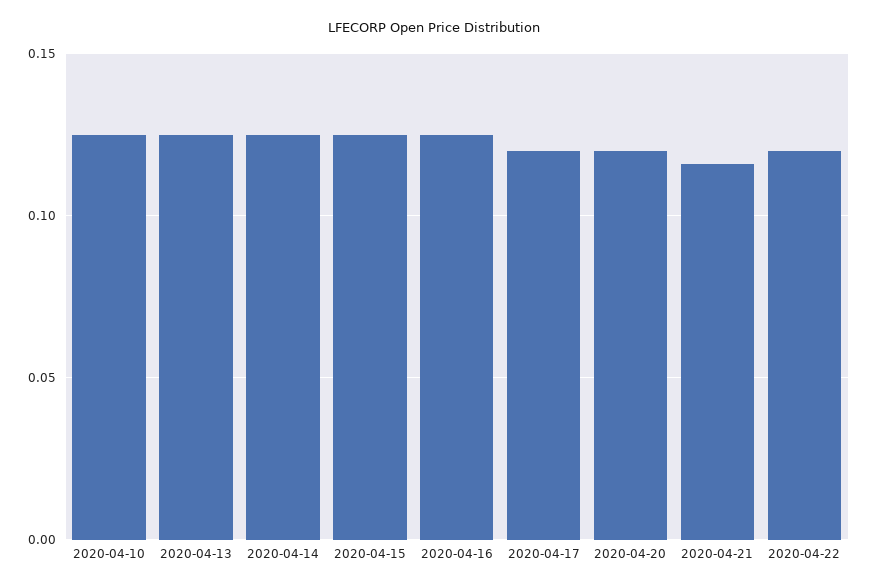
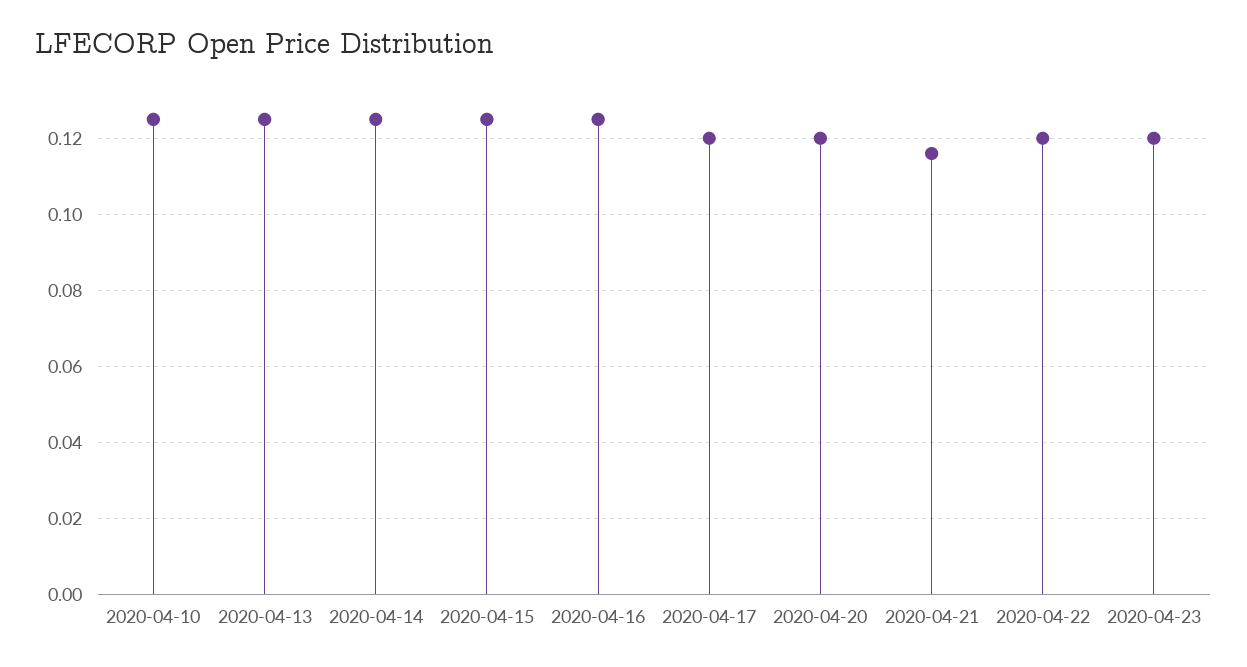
2020-04-23: none -> 0.12

